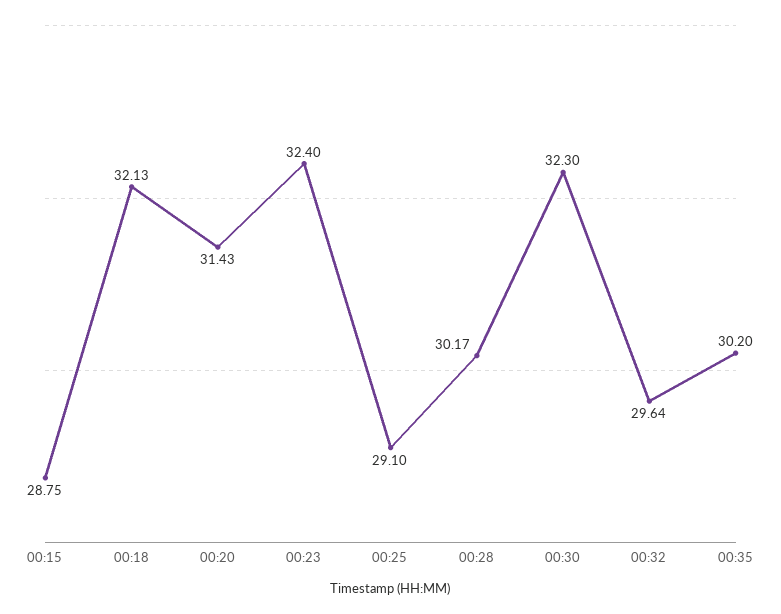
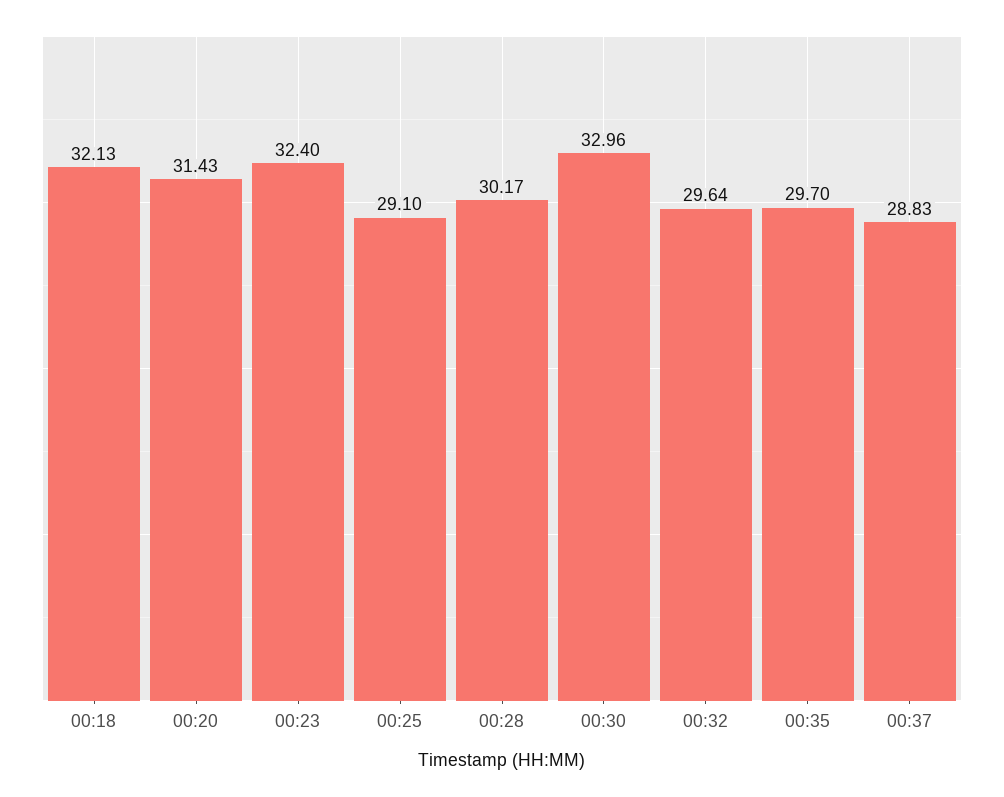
00:15: 28.75 -> none
00:30: 32.3 -> 32.96
00:35: 30.2 -> 29.7
00:37: none -> 28.83

